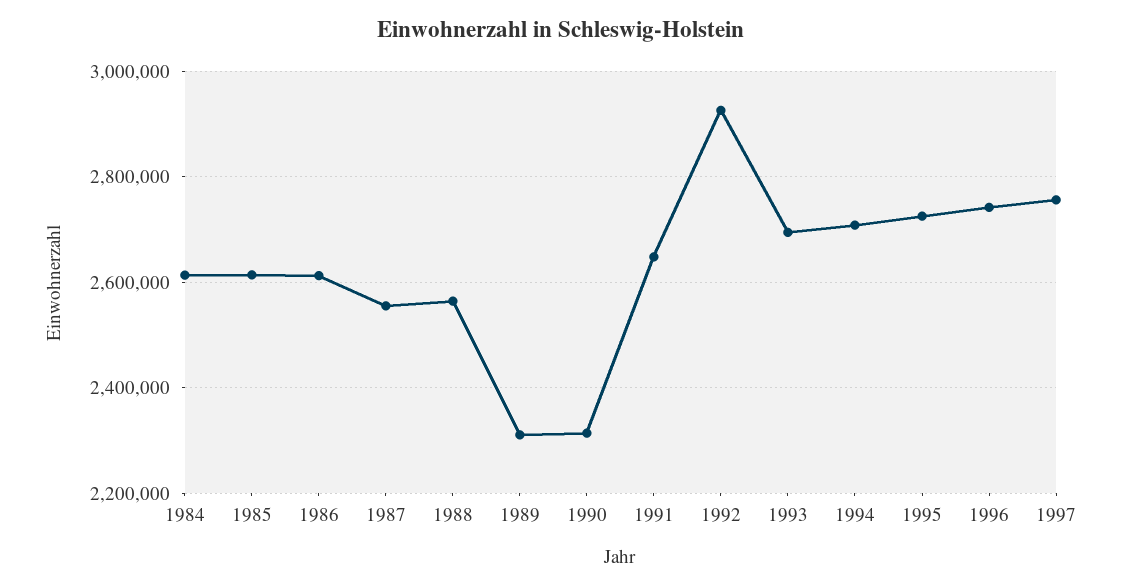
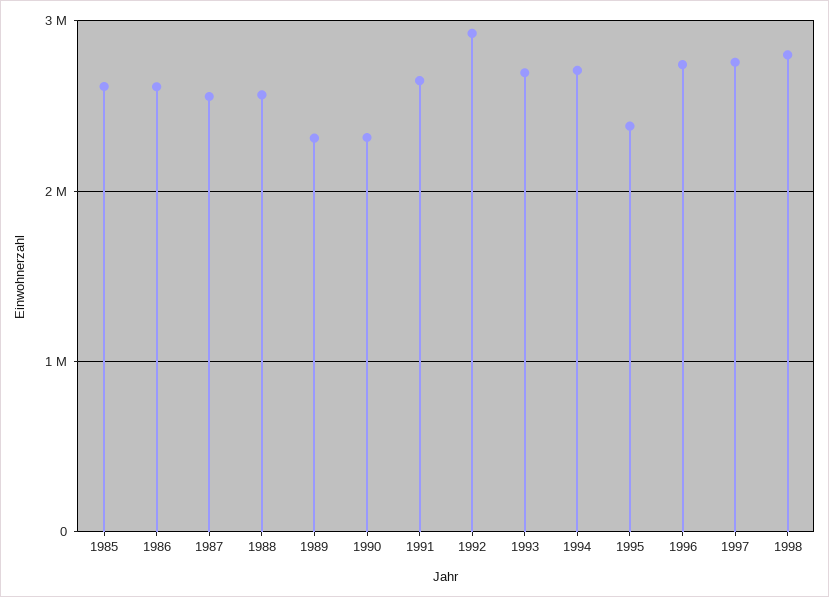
1984: 2620000 -> none
1995: 2720000 -> 2400000
1998: none -> 2800000

